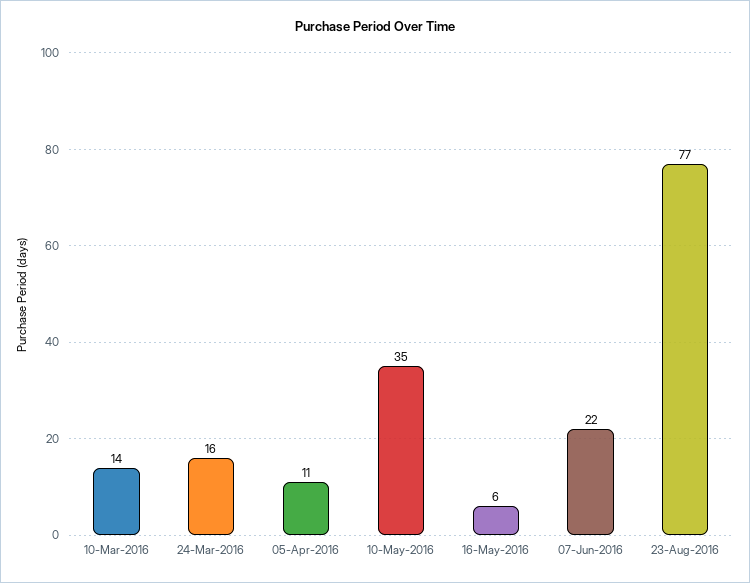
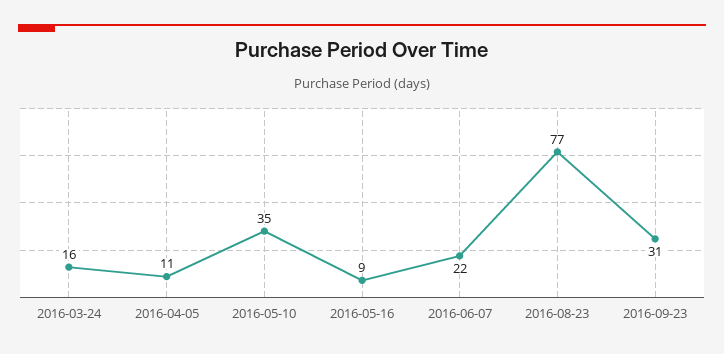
10-Mar-2016: 14 -> none
16-May-2016: 6 -> 9
2016-09-23: none -> 31

